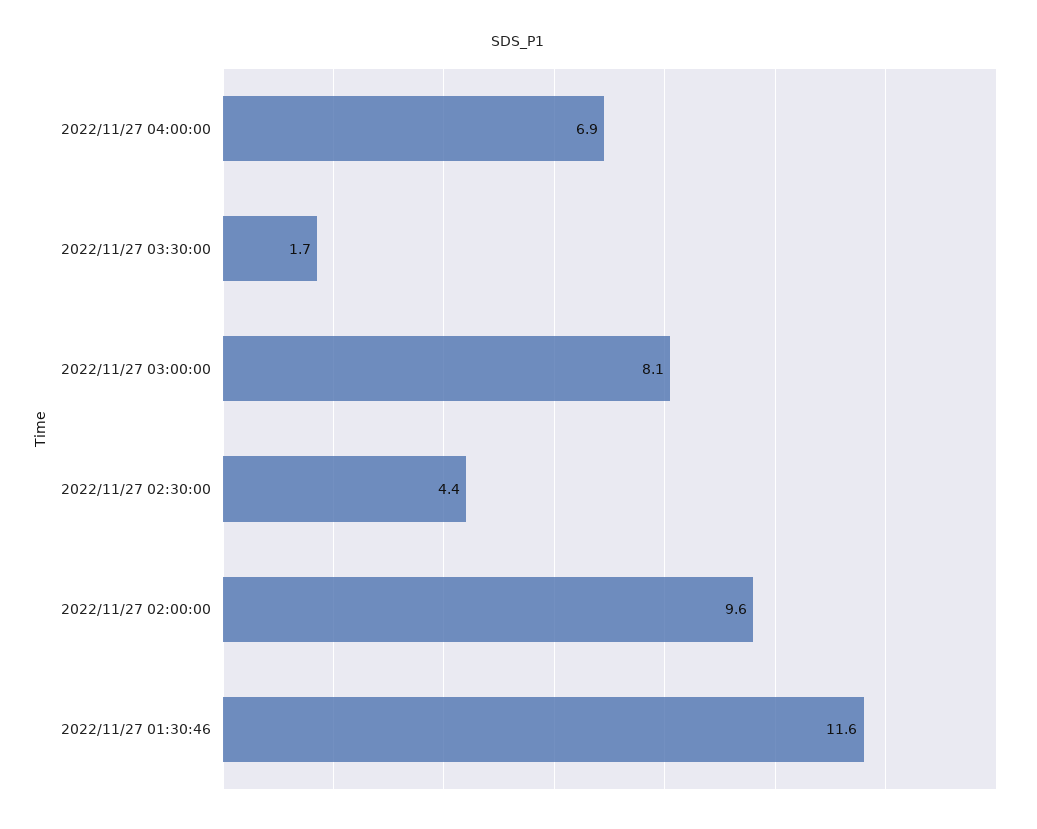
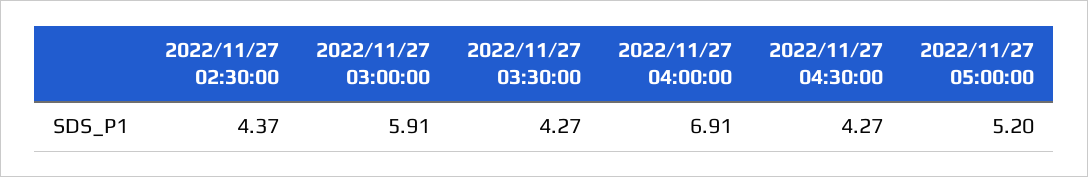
2022/11/27 03:30:00: 1.7 -> 4.27
2022/11/27 03:00:00: 8.1 -> 5.91
2022/11/27 02:00:00: 9.6 -> none
2022/11/27 01:30:46: 11.6 -> none
2022/11/27 04:30:00: none -> 4.27
2022/11/27 05:00:00: none -> 5.2

